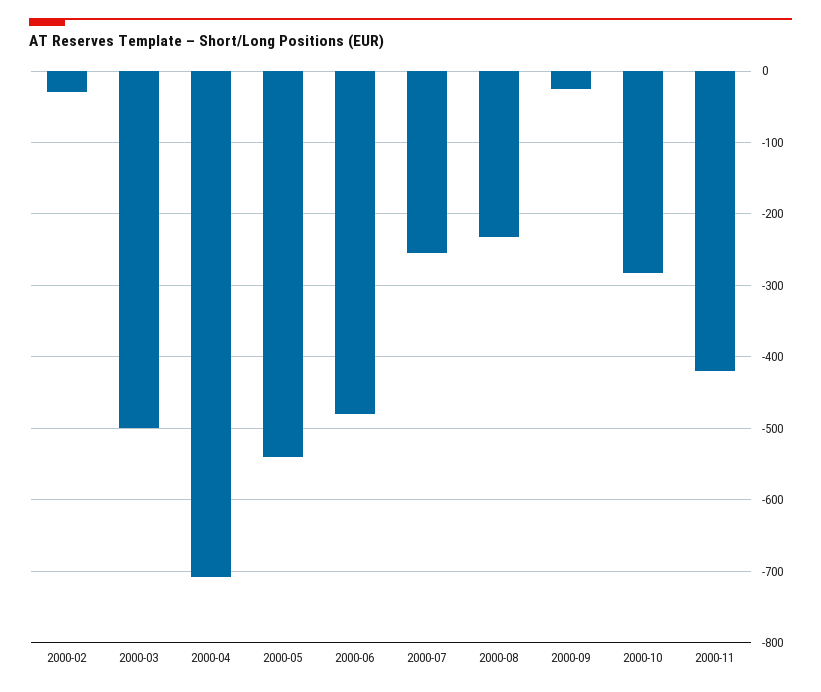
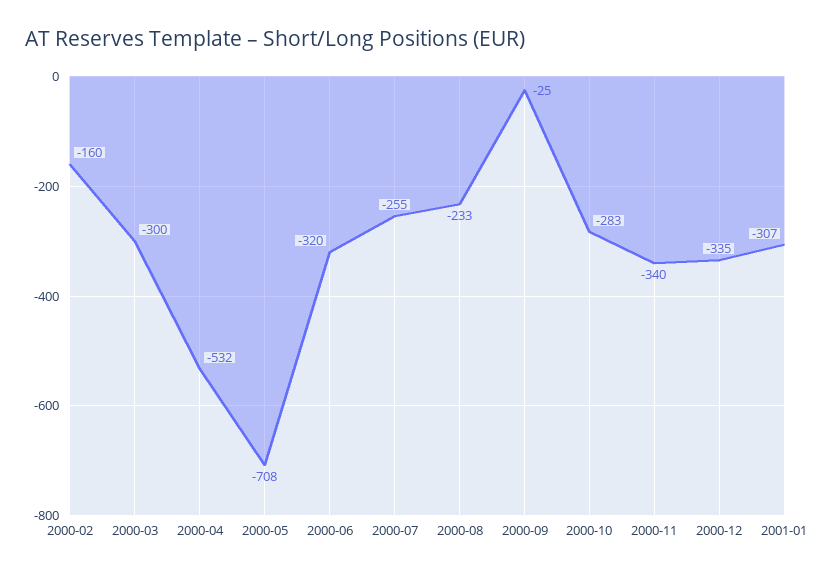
2000-02: -30 -> -160
2000-03: -500 -> -300
2000-04: -710 -> -532
2000-05: -540 -> -708
2000-06: -480 -> -320
2000-11: -420 -> -340
2000-12: none -> -335
2001-01: none -> -307

